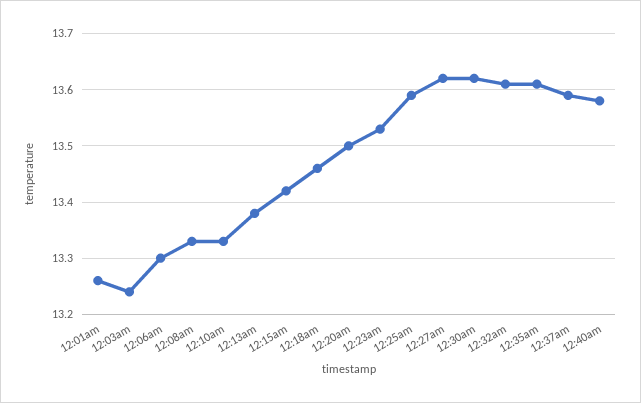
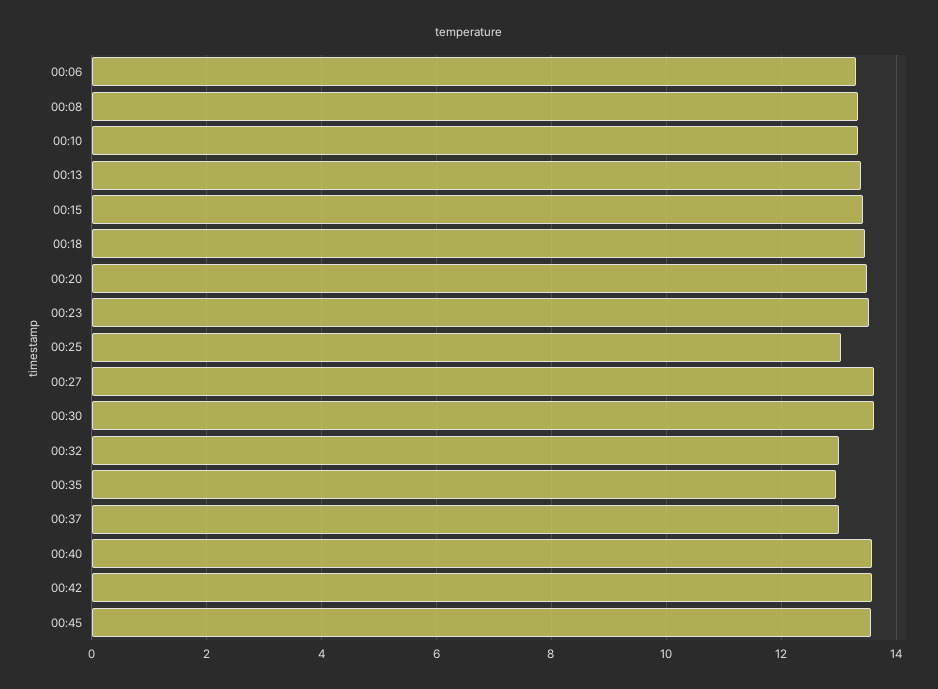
12:01am: 13.25 -> none
12:03am: 13.25 -> none
12:25am: 13.6 -> 13
12:32am: 13.6 -> 13
12:35am: 13.6 -> 13
12:37am: 13.6 -> 13
00:42: none -> 13.6
00:45: none -> 13.6

